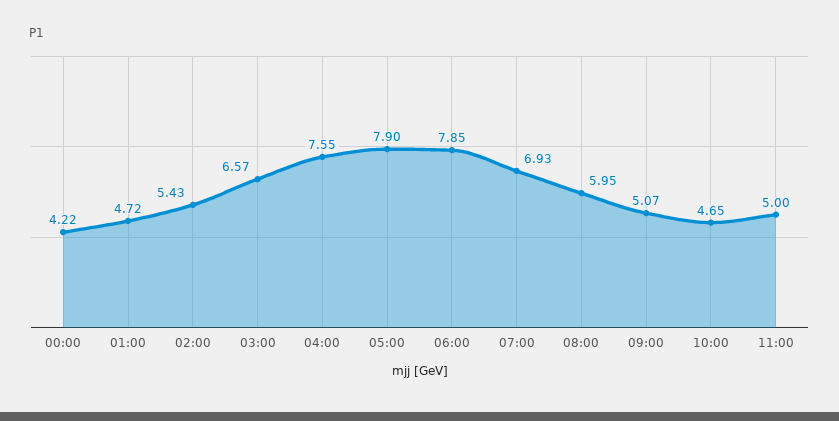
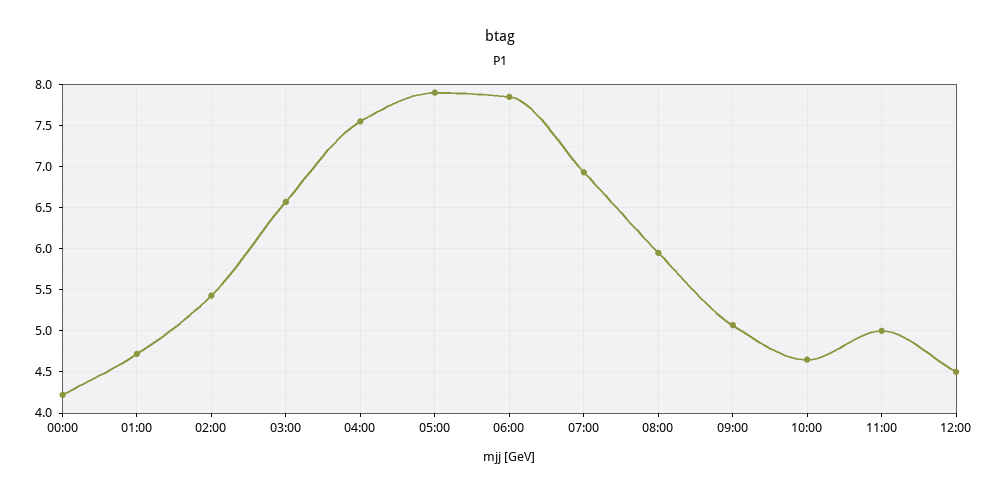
12:00: none -> 4.5

